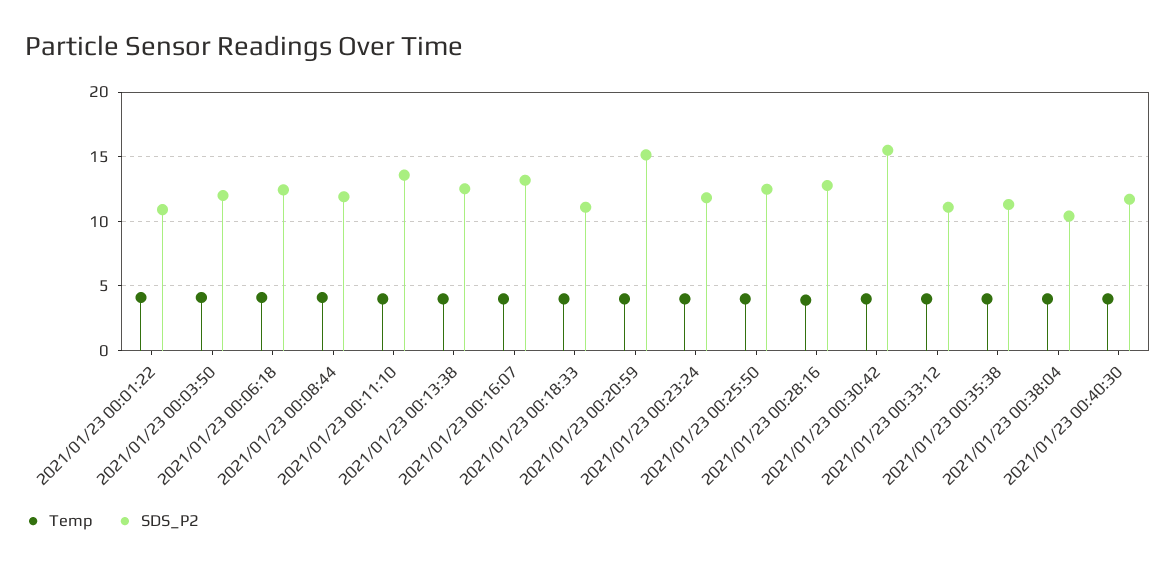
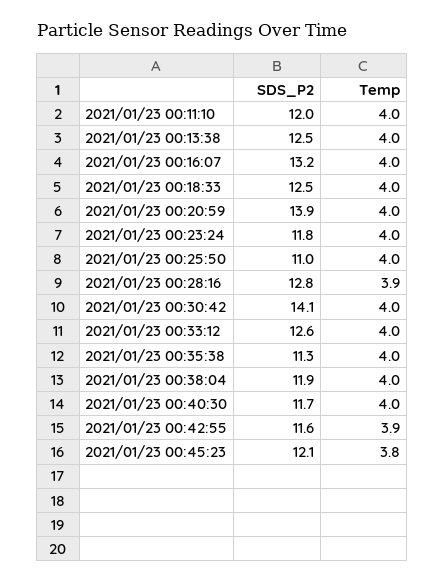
Temp, 2021/01/23 00:01:22: 4 -> none
SDS_P2, 2021/01/23 00:01:22: 11 -> none
Temp, 2021/01/23 00:03:50: 4 -> none
SDS_P2, 2021/01/23 00:03:50: 12 -> none
Temp, 2021/01/23 00:06:18: 4 -> none
SDS_P2, 2021/01/23 00:06:18: 12.5 -> none
Temp, 2021/01/23 00:08:44: 4 -> none
SDS_P2, 2021/01/23 00:08:44: 12 -> none
SDS_P2, 2021/01/23 00:11:10: 13.5 -> 12
SDS_P2, 2021/01/23 00:18:33: 11 -> 12.5
SDS_P2, 2021/01/23 00:20:59: 15 -> 13.9
SDS_P2, 2021/01/23 00:25:50: 12.5 -> 11
SDS_P2, 2021/01/23 00:30:42: 15.5 -> 14.1
SDS_P2, 2021/01/23 00:33:12: 11 -> 12.6
SDS_P2, 2021/01/23 00:38:04: 10.5 -> 11.9
SDS_P2, 2021/01/23 00:42:55: none -> 11.6
Temp, 2021/01/23 00:42:55: none -> 3.9
SDS_P2, 2021/01/23 00:45:23: none -> 12.1
Temp, 2021/01/23 00:45:23: none -> 3.8

